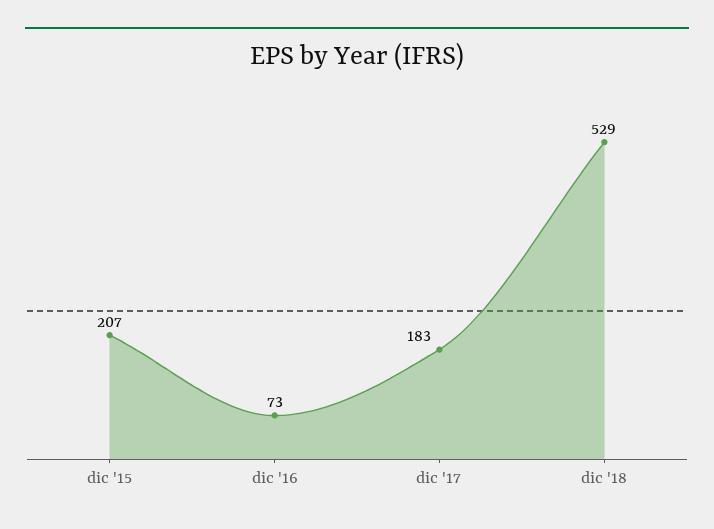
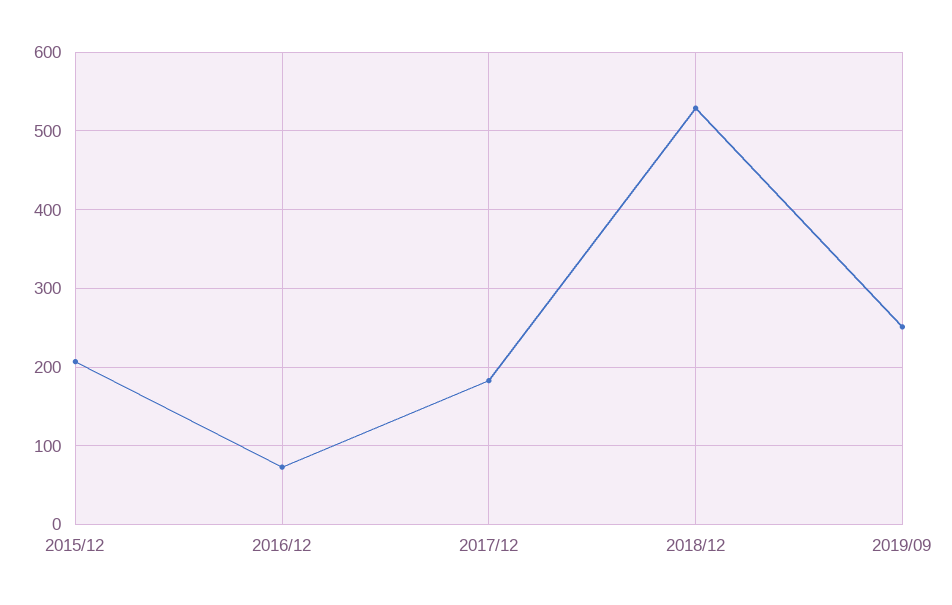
2019/09: none -> 250

